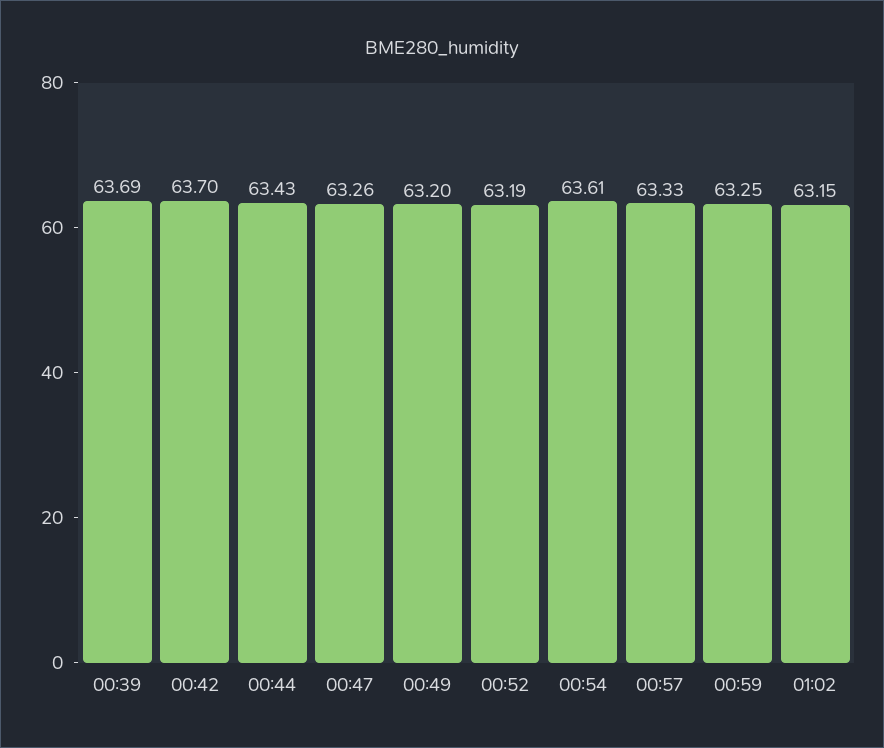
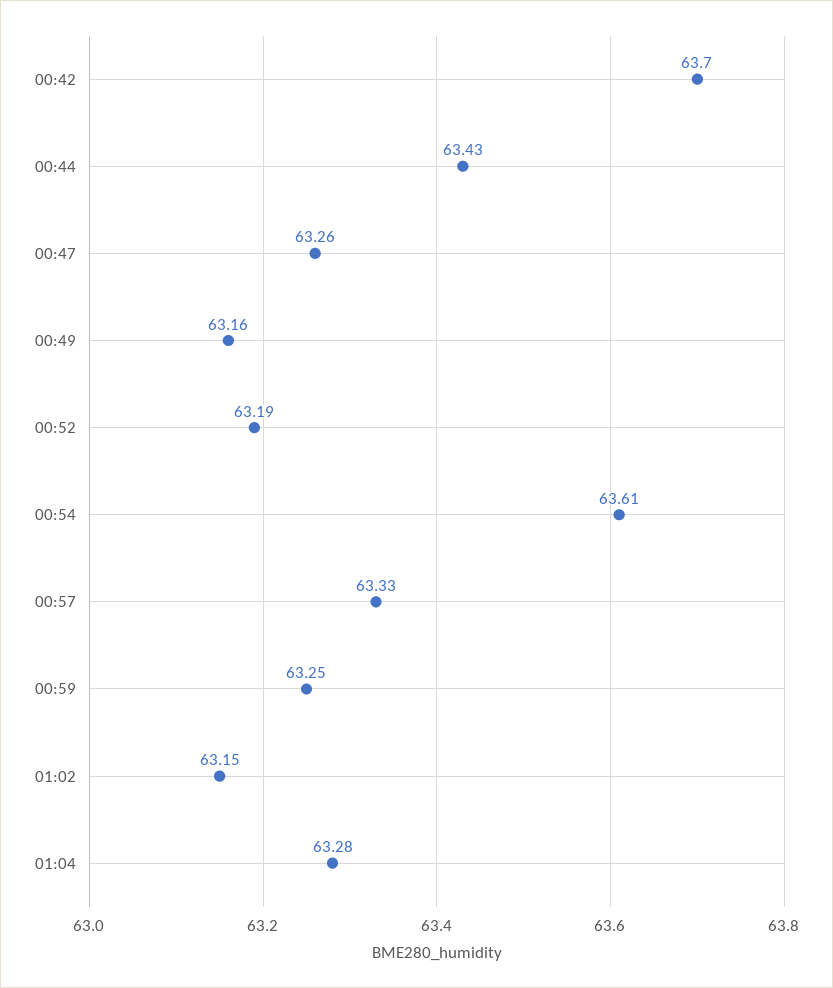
00:39: 63.69 -> none
00:49: 63.2 -> 63.16
01:04: none -> 63.28

